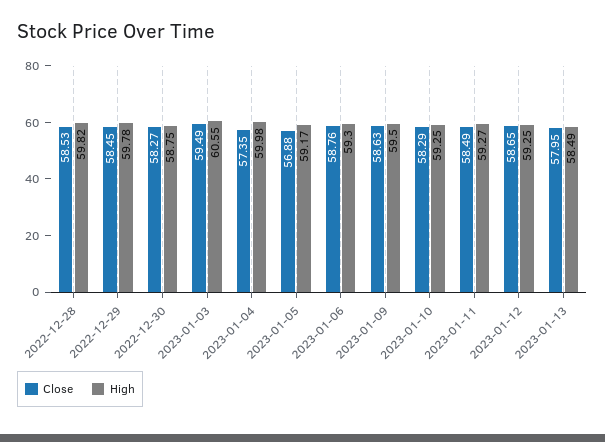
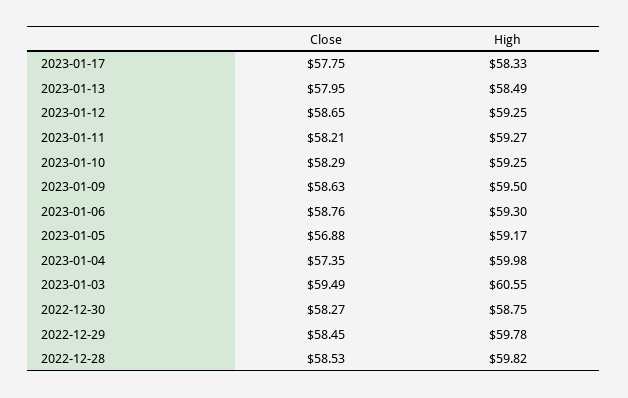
Close, 2023-01-11: 58.49 -> 58.21
Close, 2023-01-17: none -> 57.75
High, 2023-01-17: none -> 58.33

